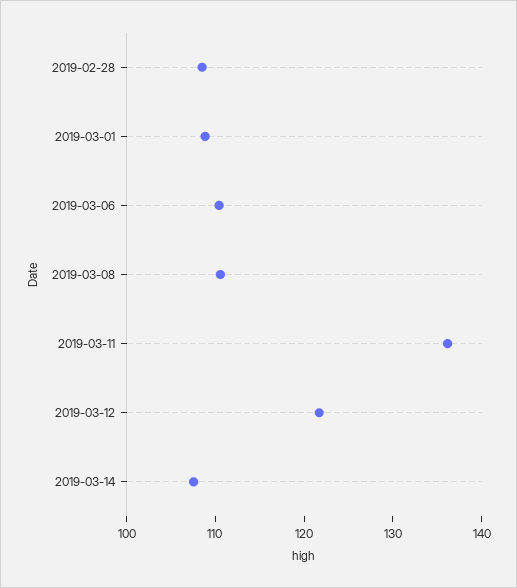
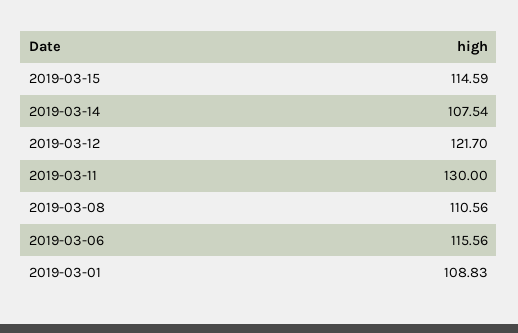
2019-02-28: 108 -> none
2019-03-06: 110 -> 115.56
2019-03-11: 136 -> 130
2019-03-15: none -> 114.59

